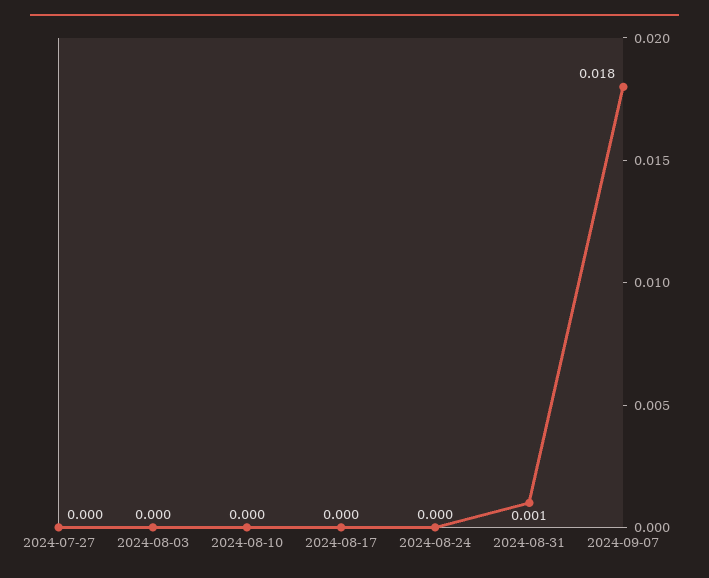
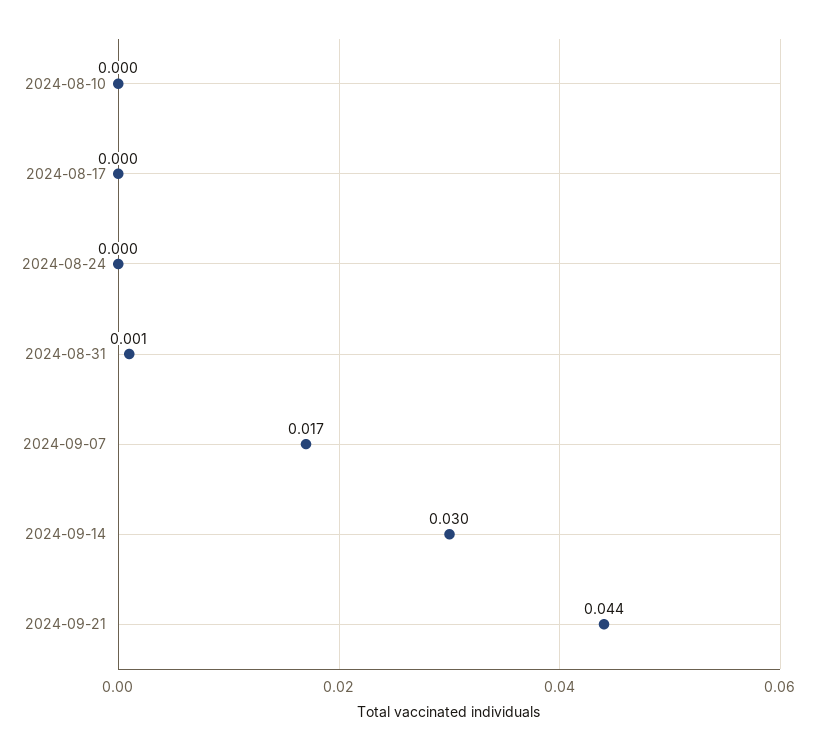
2024-07-27: 0 -> none
2024-08-03: 0 -> none
2024-09-07: 0.018 -> 0.017
2024-09-14: none -> 0.03
2024-09-21: none -> 0.044

